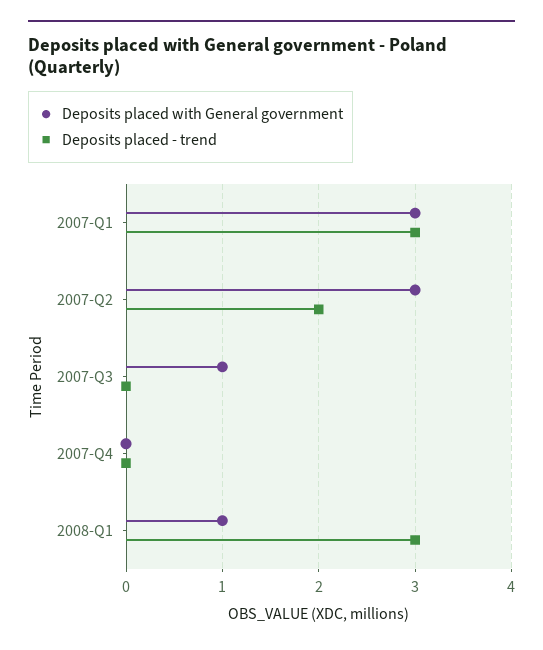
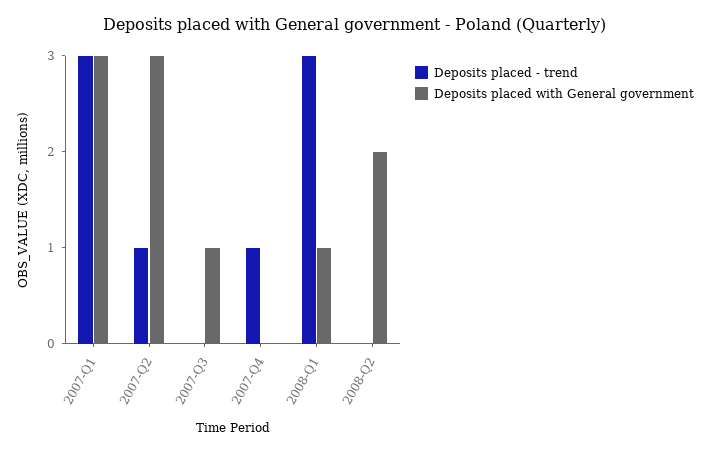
Deposits placed - trend, 2007-Q2: 2 -> 1
Deposits placed - trend, 2007-Q4: 0 -> 1
Deposits placed - trend, 2008-Q2: none -> 0
Deposits placed with General government, 2008-Q2: none -> 2

